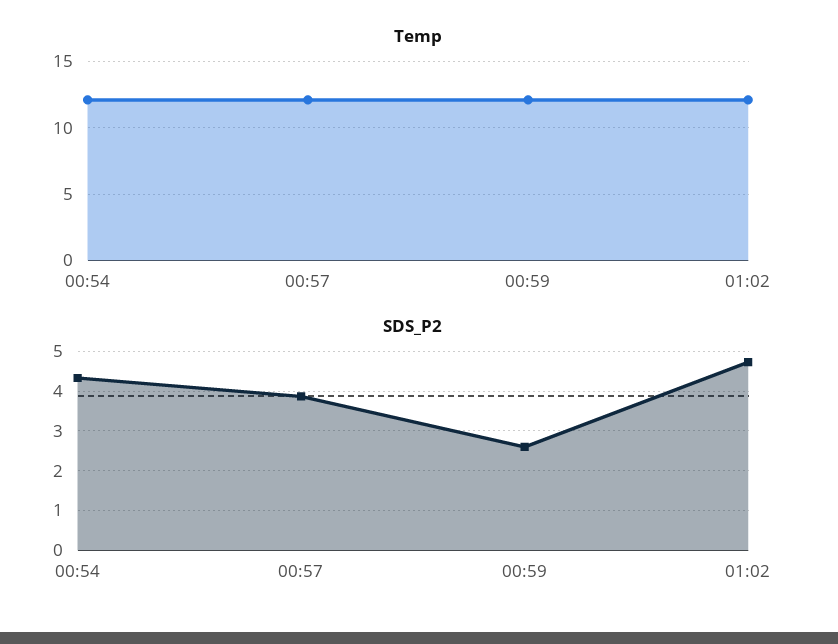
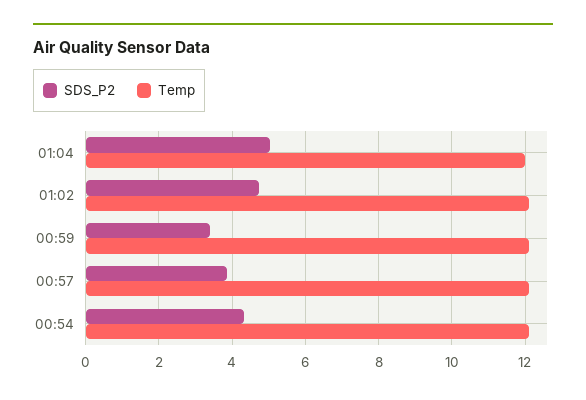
SDS_P2, 00:59: 2.6 -> 3.4
SDS_P2, 01:04: none -> 5
Temp, 01:04: none -> 12

